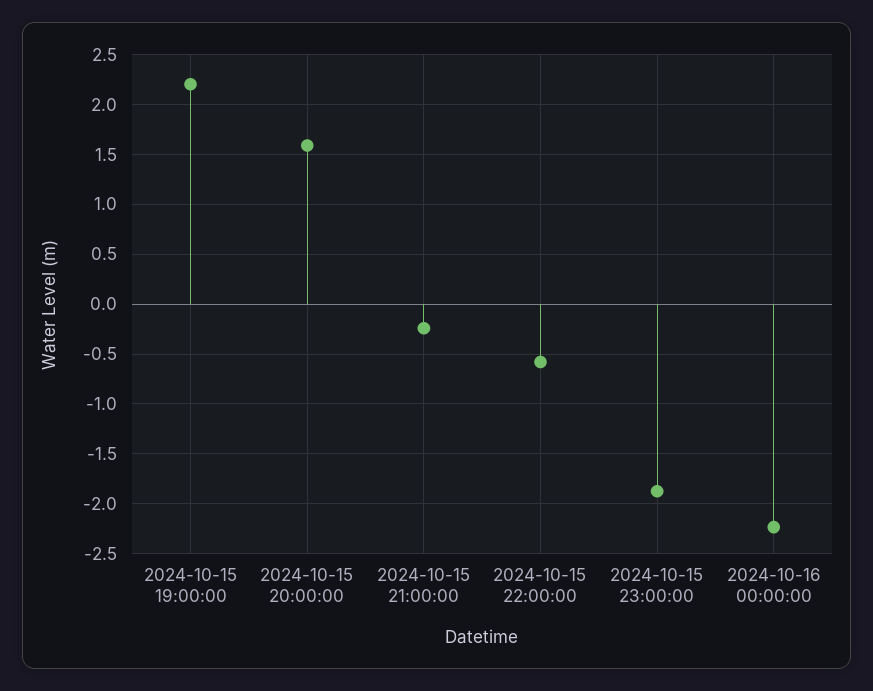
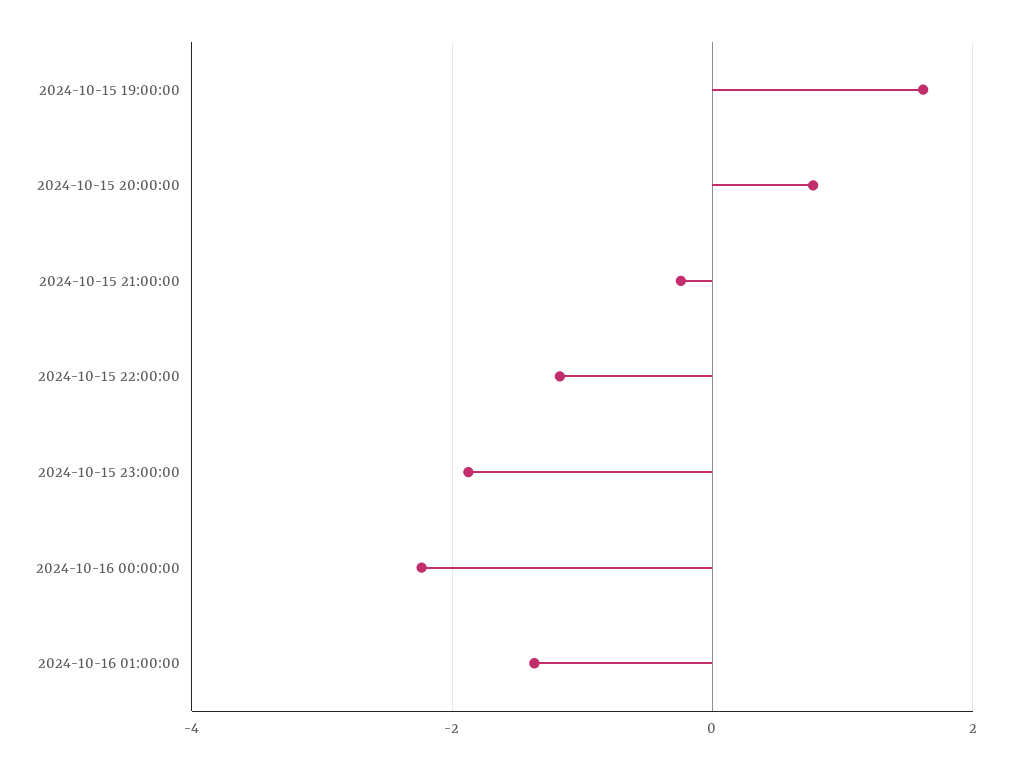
2024-10-15 19:00:00: 2.2 -> 1.6
2024-10-15 20:00:00: 1.6 -> 0.8
2024-10-15 22:00:00: -0.6 -> -1.2
2024-10-16 01:00:00: none -> -1.4

